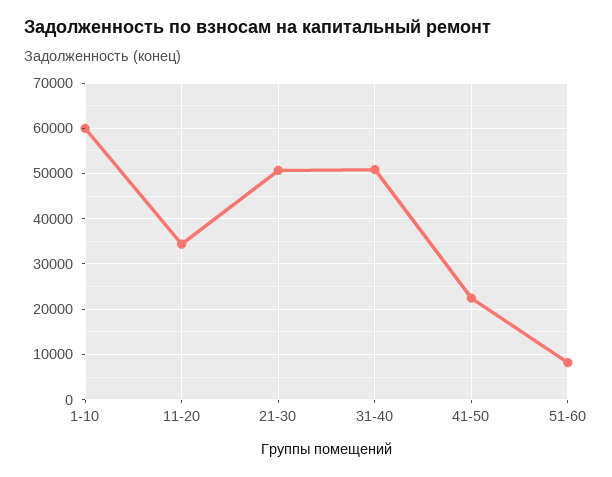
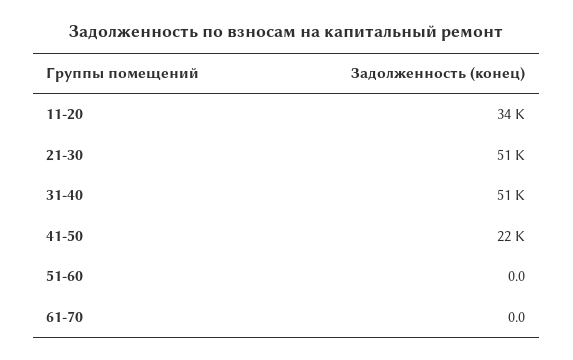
1-10: 60000 -> none
51-60: 8000 -> 0
61-70: none -> 0

